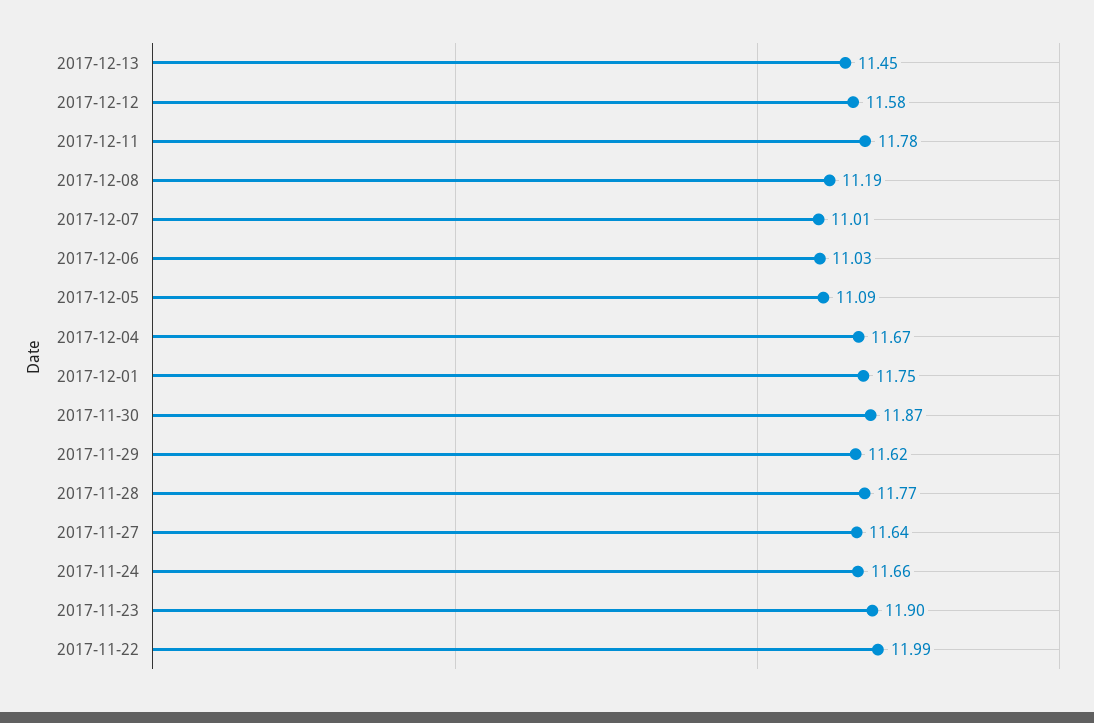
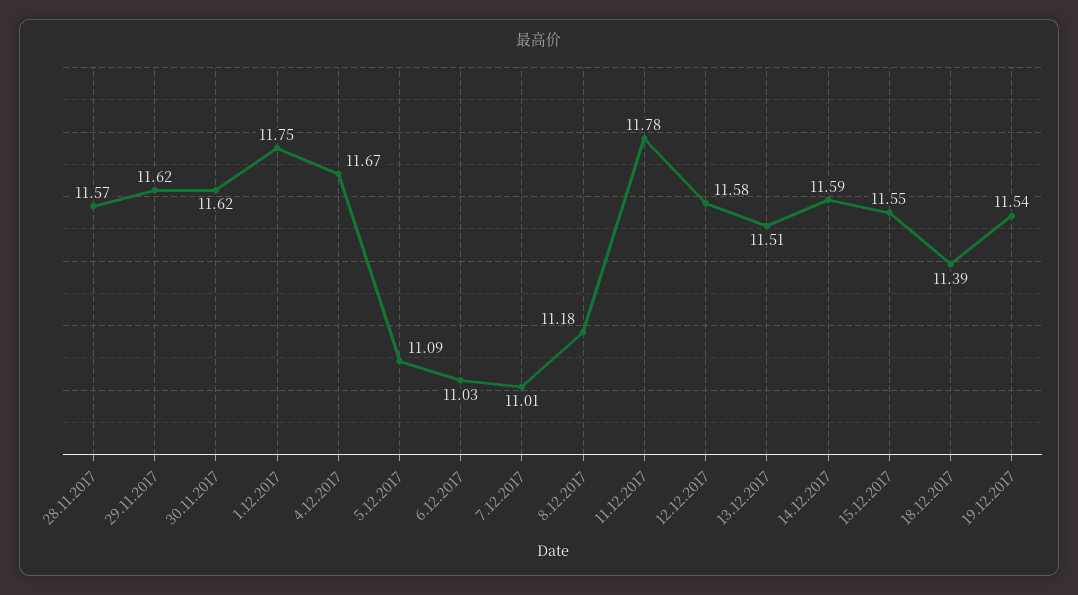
2017-12-13: 11.45 -> 11.51
2017-12-08: 11.19 -> 11.18
2017-11-30: 11.87 -> 11.62
2017-11-28: 11.77 -> 11.57
2017-11-27: 11.64 -> none
2017-11-24: 11.66 -> none
2017-11-23: 11.9 -> none
2017-11-22: 11.99 -> none
14.12.2017: none -> 11.59
15.12.2017: none -> 11.55
18.12.2017: none -> 11.39
19.12.2017: none -> 11.54

